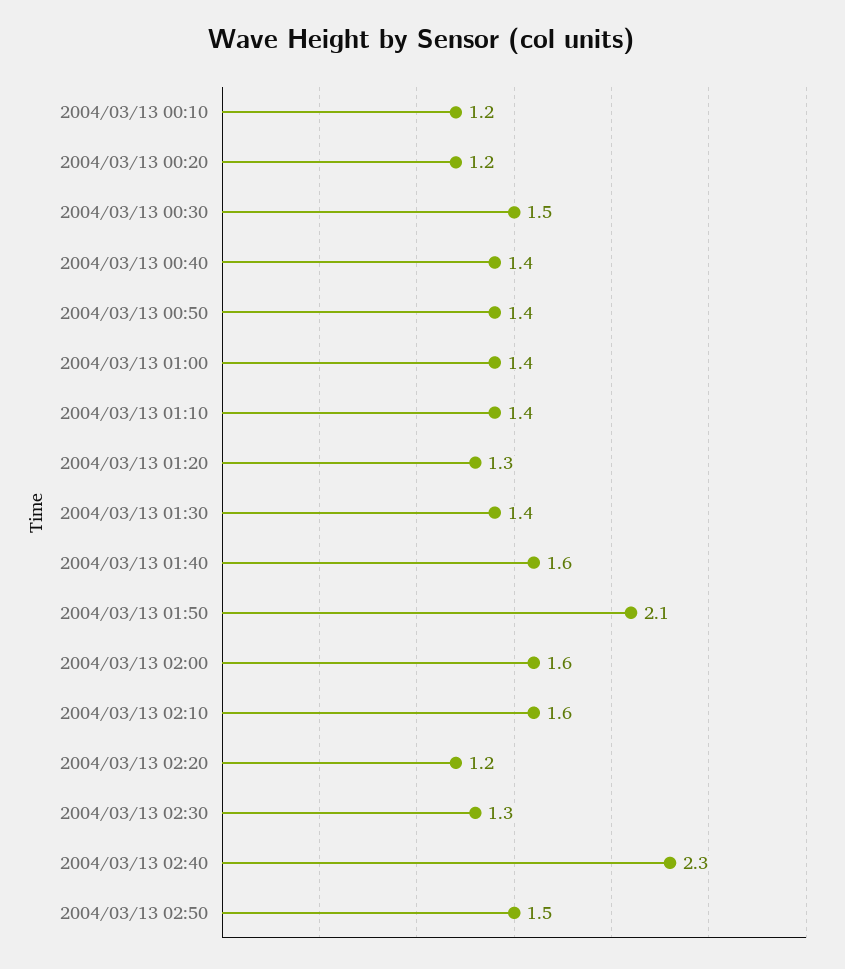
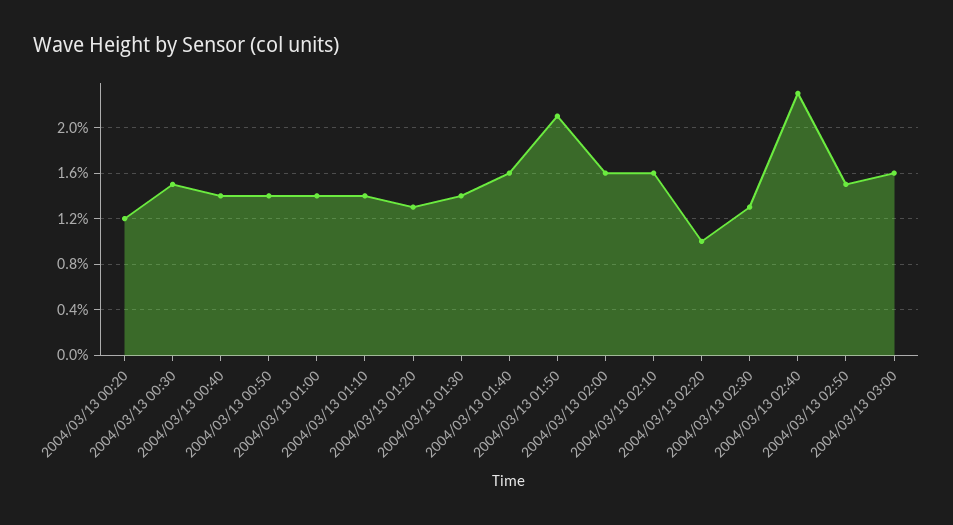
2004/03/13 00:10: 1.2 -> none
2004/03/13 02:20: 1.2 -> 1
2004/03/13 03:00: none -> 1.6

